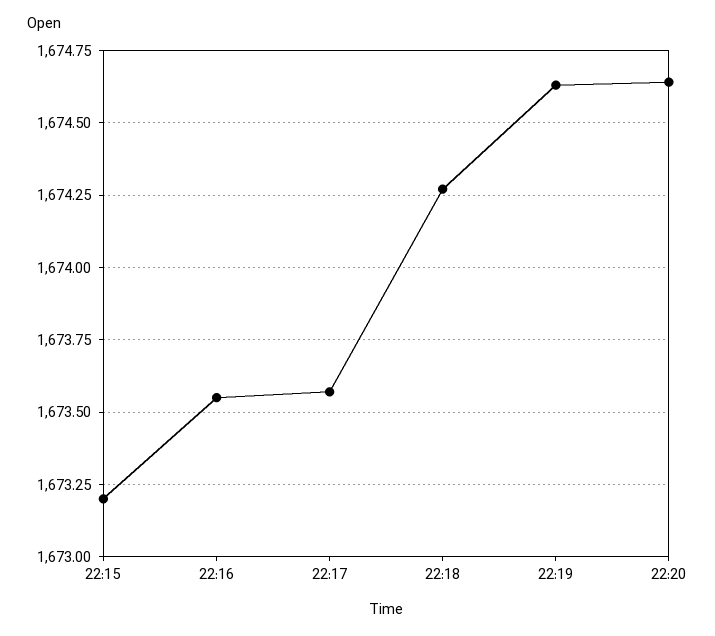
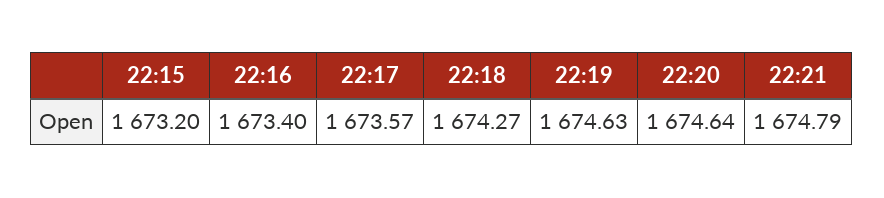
22:16: 1673.55 -> 1673.4
22:21: none -> 1674.79

